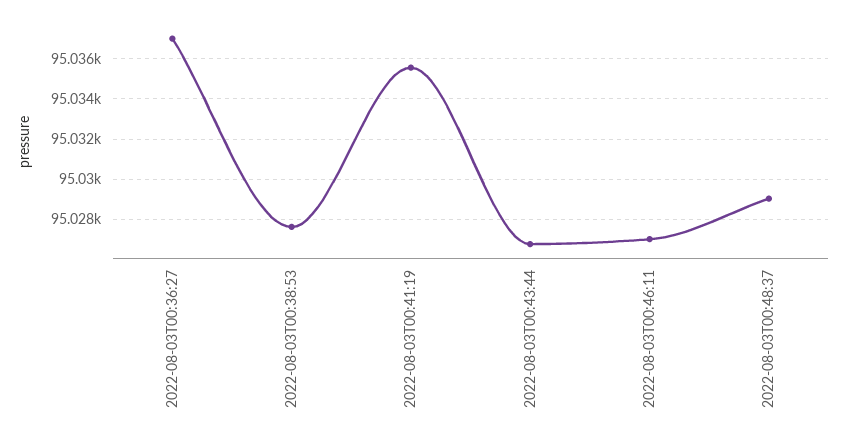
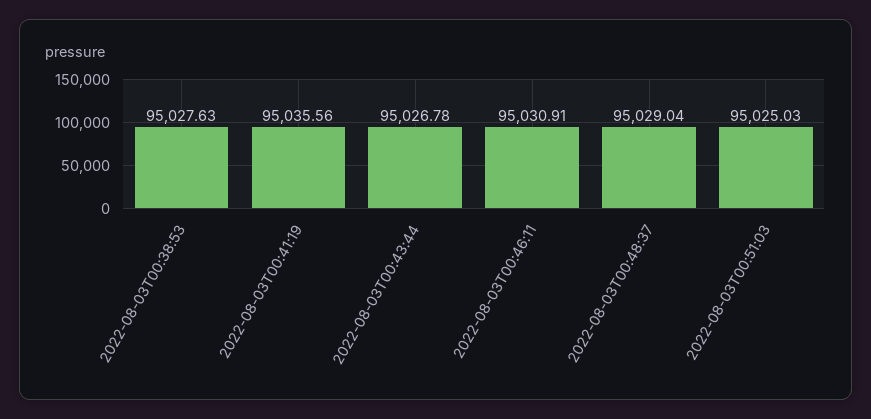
2022-08-03T00:36:27: 95037 -> none
2022-08-03T00:46:11: 95027 -> 95030.91
2022-08-03T00:51:03: none -> 95025.03

